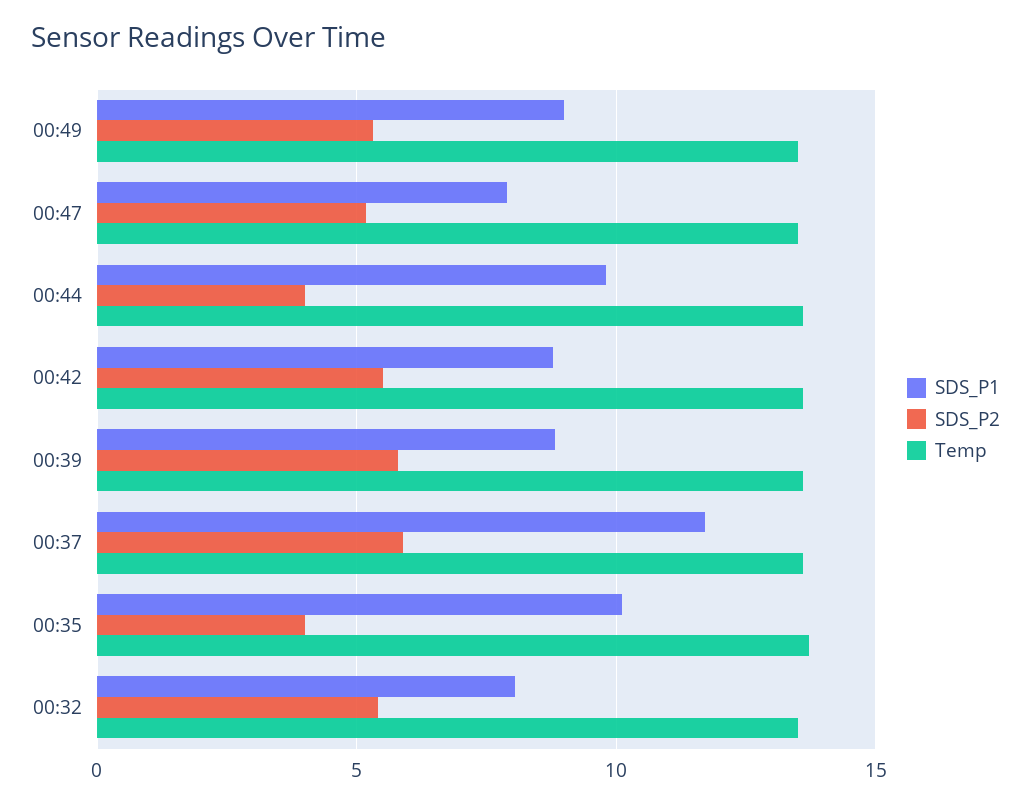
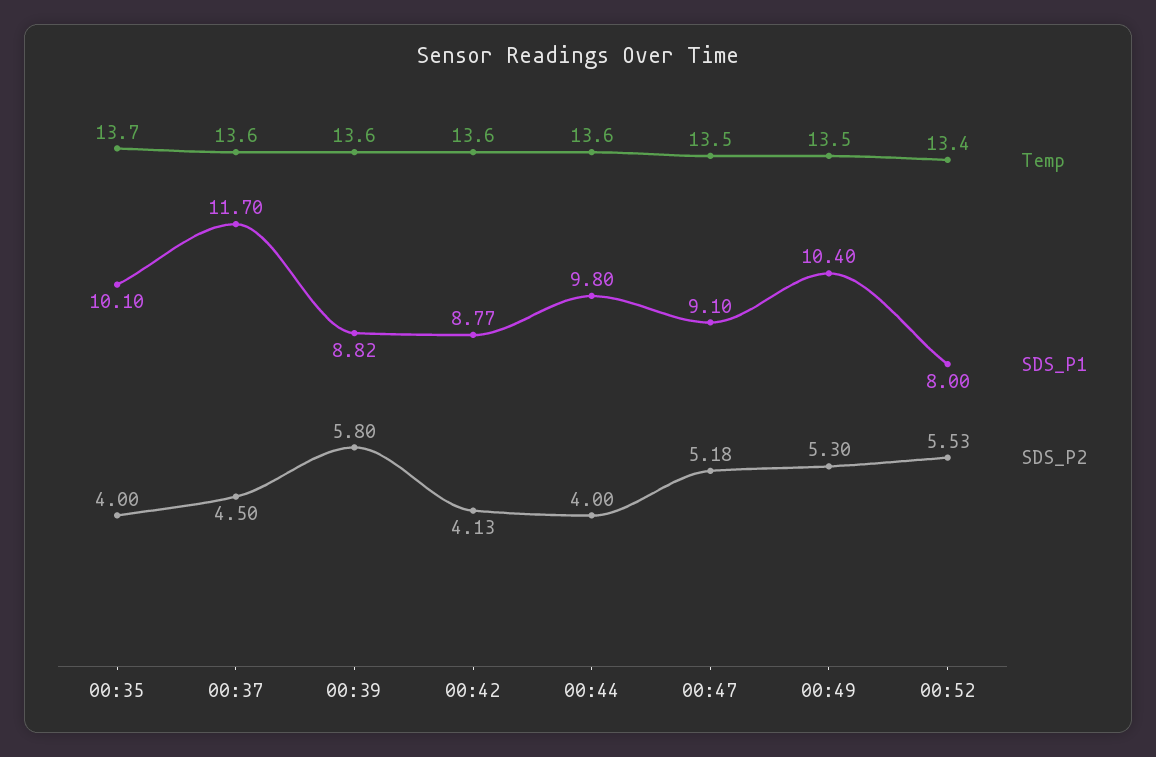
SDS_P1, 00:49: 9 -> 10.4
SDS_P1, 00:47: 8 -> 9.1
SDS_P2, 00:42: 5.5 -> 4.13
SDS_P2, 00:37: 6 -> 4.5
SDS_P1, 00:32: 8 -> none
SDS_P2, 00:32: 5.5 -> none
Temp, 00:32: 13.5 -> none
Temp, 00:52: none -> 13.4
SDS_P1, 00:52: none -> 8
SDS_P2, 00:52: none -> 5.53

